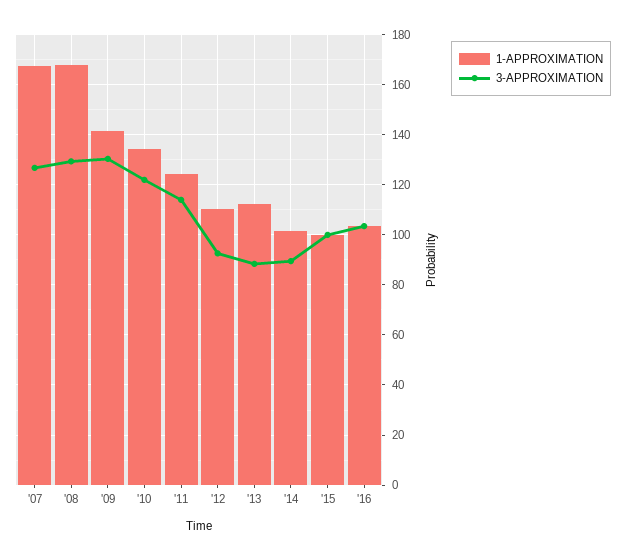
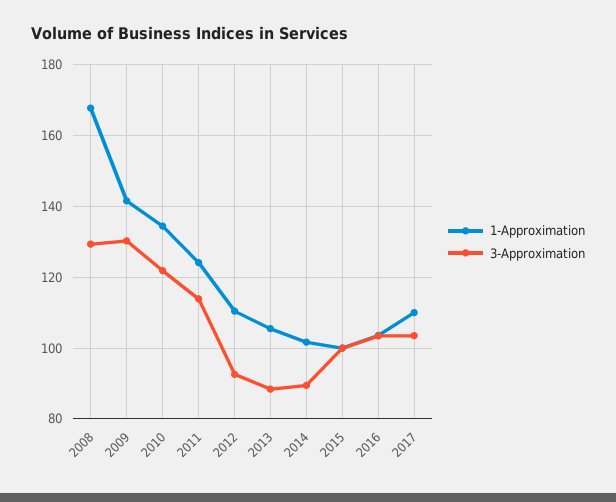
1-APPROXIMATION, '07: 167.5 -> none
3-APPROXIMATION, '07: 127.5 -> none
1-APPROXIMATION, '13: 112.5 -> 106
1-APPROXIMATION, 2017: none -> 110
3-APPROXIMATION, 2017: none -> 104

